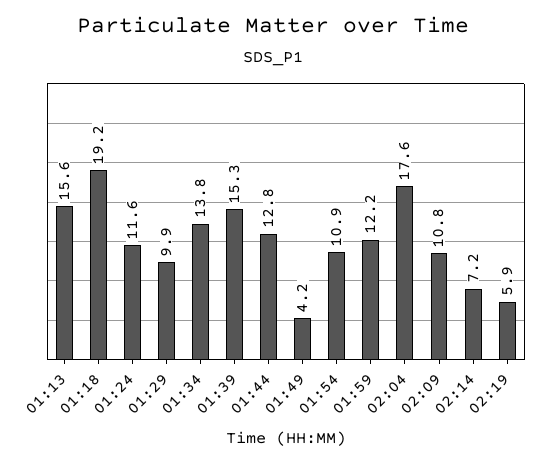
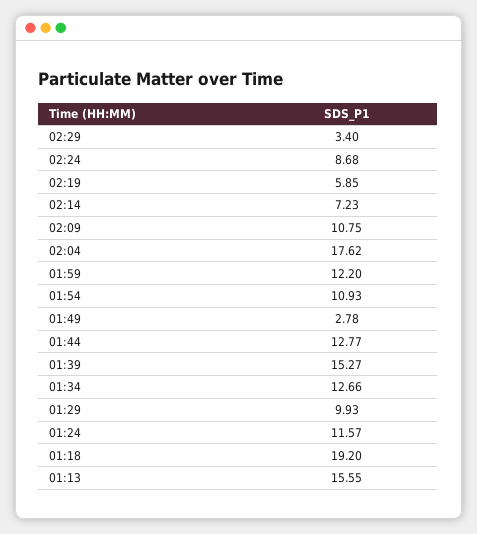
01:34: 13.8 -> 12.66
01:49: 4.2 -> 2.78
02:29: none -> 3.4
02:24: none -> 8.68

